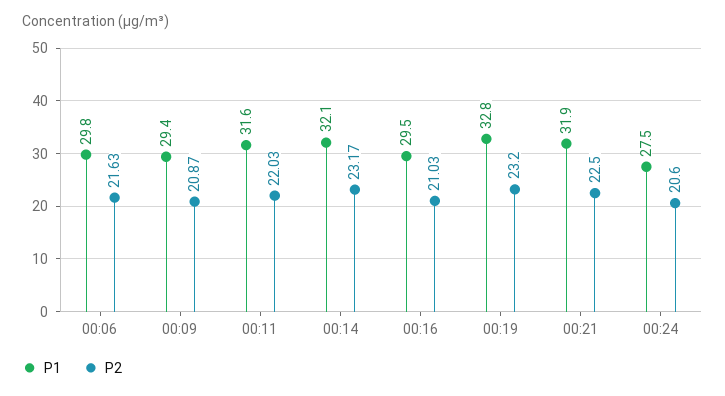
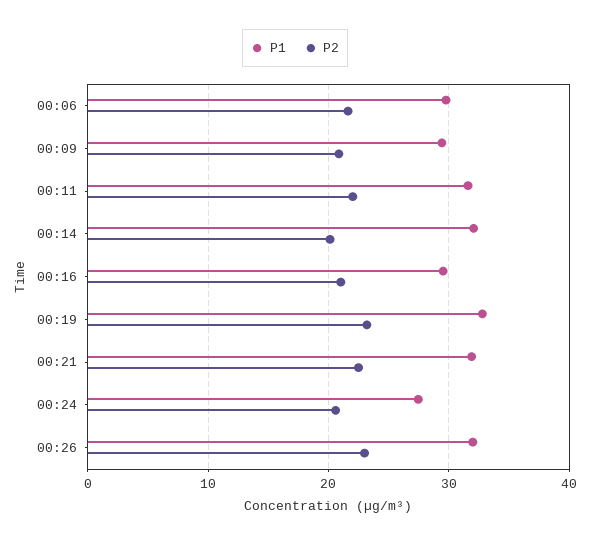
P2, 00:14: 23.17 -> 20
P1, 00:26: none -> 32
P2, 00:26: none -> 23

